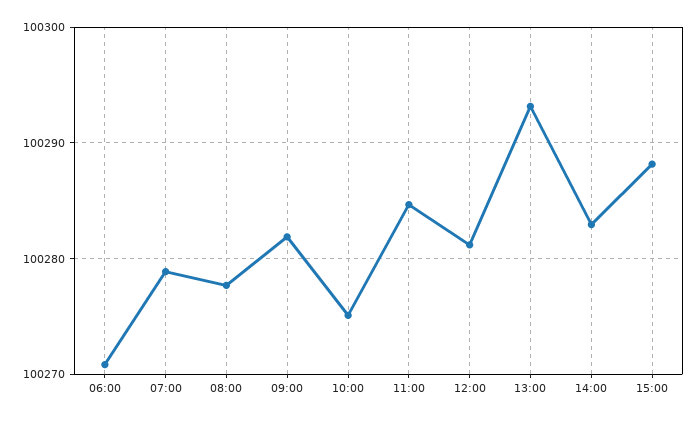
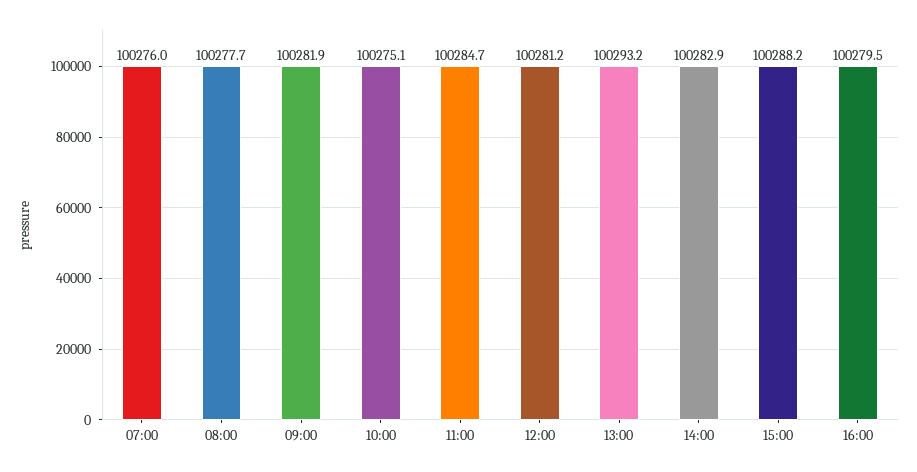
06:00: 100271 -> none
07:00: 100279 -> 100276
16:00: none -> 100279.5

